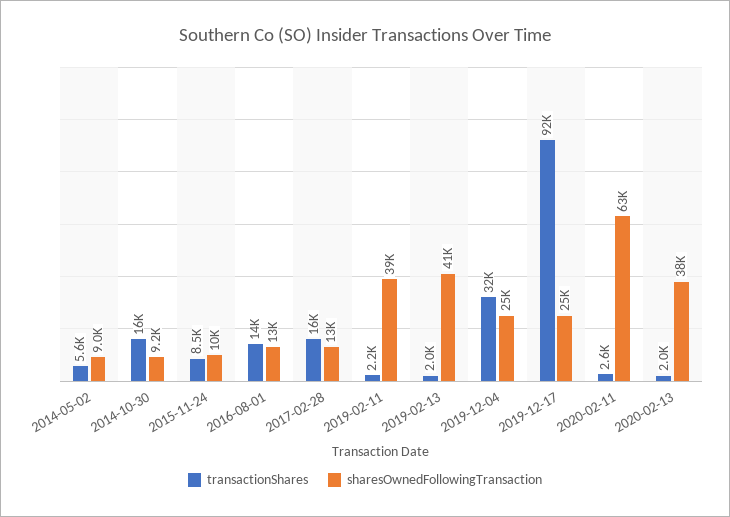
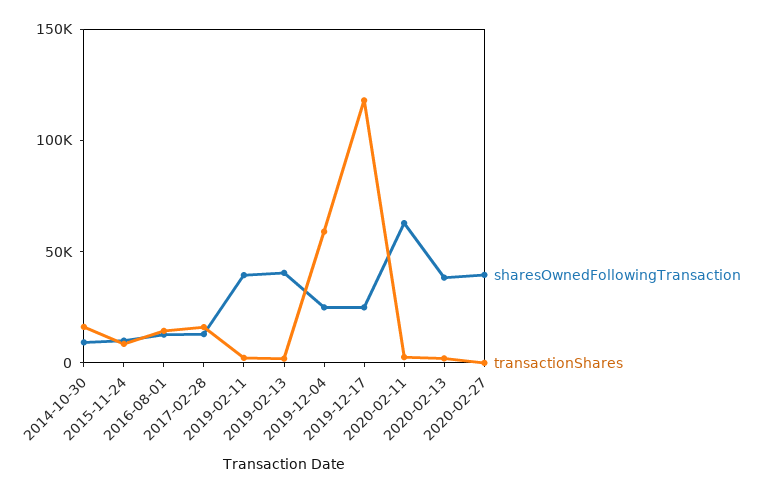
transactionShares, 2014-05-02: 5600 -> none
sharesOwnedFollowingTransaction, 2014-05-02: 9000 -> none
transactionShares, 2019-12-04: 32000 -> 60000
transactionShares, 2019-12-17: 92000 -> 120000
sharesOwnedFollowingTransaction, 2020-02-27: none -> 40000
transactionShares, 2020-02-27: none -> 0

